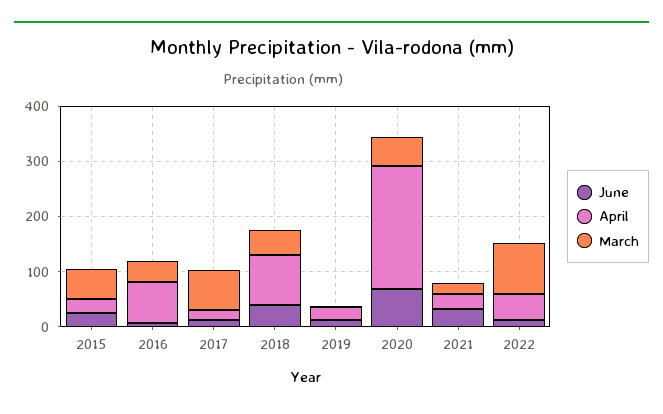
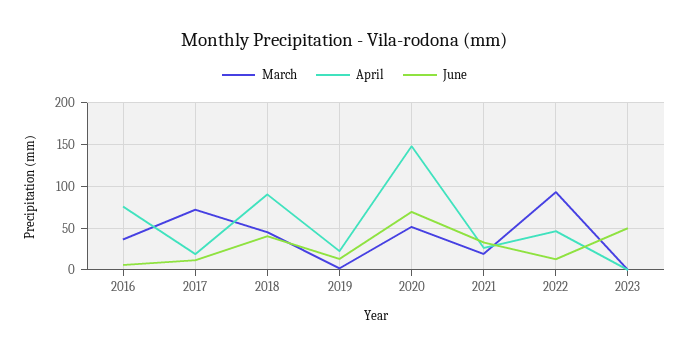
June, 2015: 20 -> none
April, 2015: 20 -> none
March, 2015: 60 -> none
April, 2020: 220 -> 150
March, 2023: none -> 0
April, 2023: none -> 0
June, 2023: none -> 50

